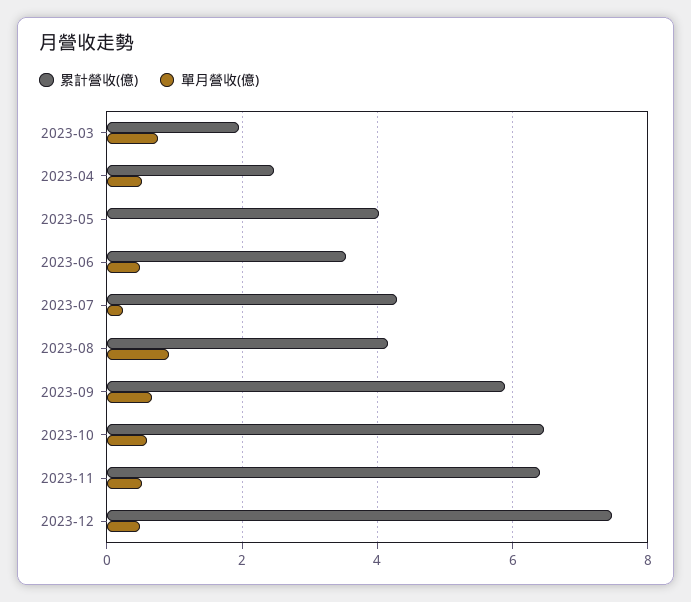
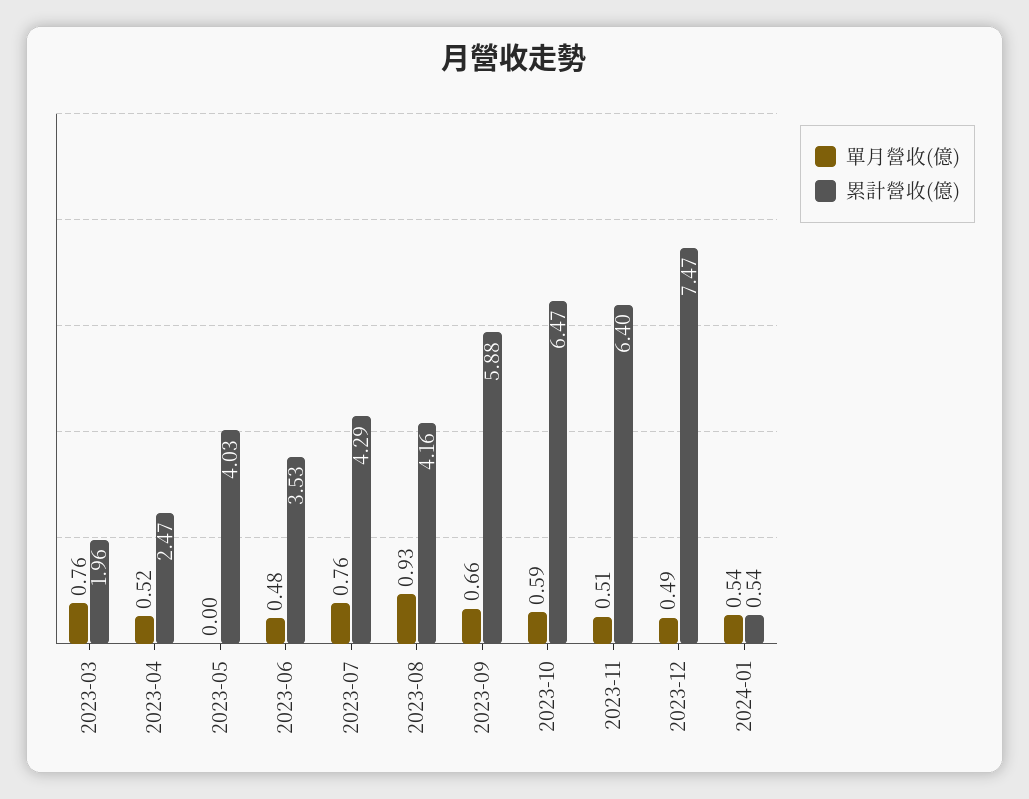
單月營收(億), 2023-07: 0.2 -> 0.76
單月營收(億), 2024-01: none -> 0.54
累計營收(億), 2024-01: none -> 0.54

